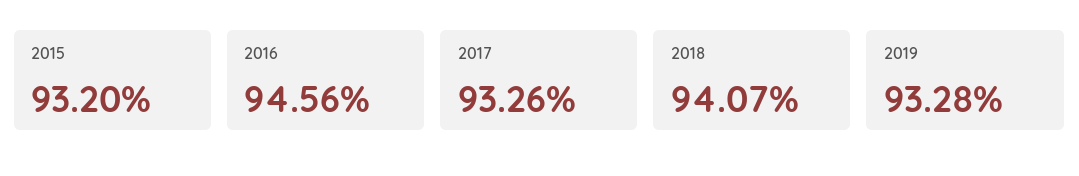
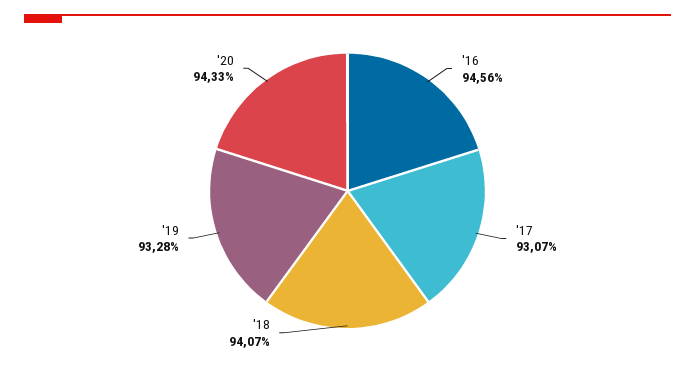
2015: 93.2 -> none
2017: 93.26 -> 93.07
'20: none -> 94.33

